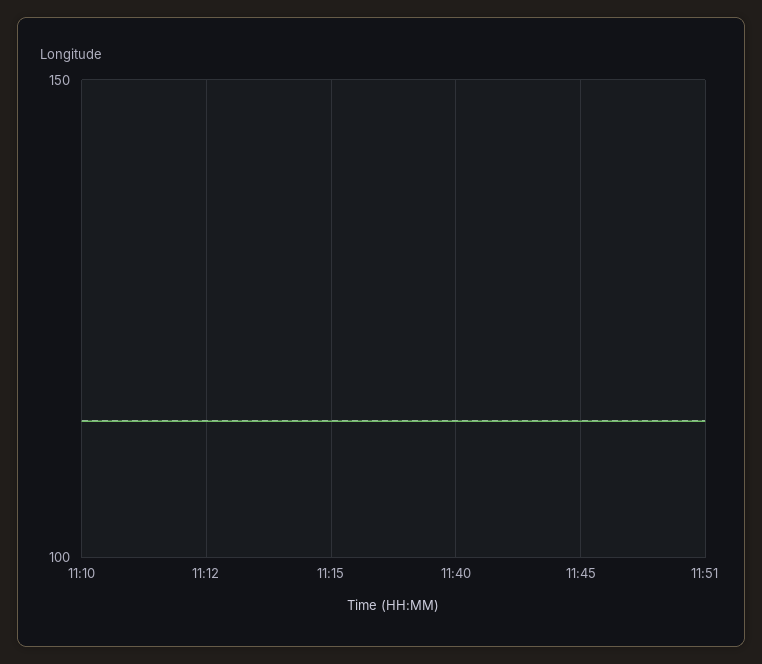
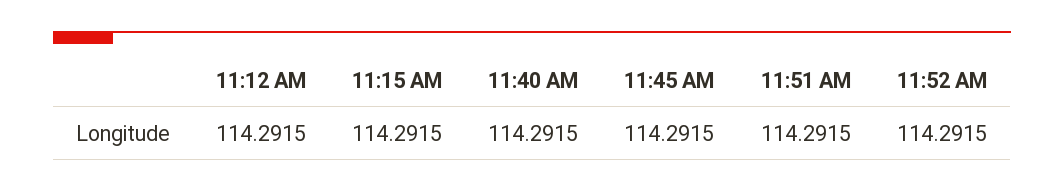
11:10: 115 -> none
11:52 AM: none -> 114.2915

